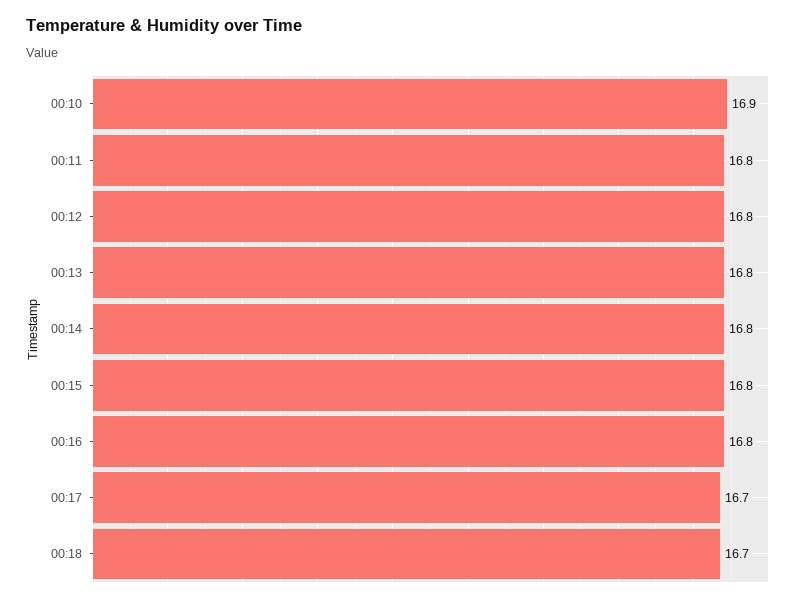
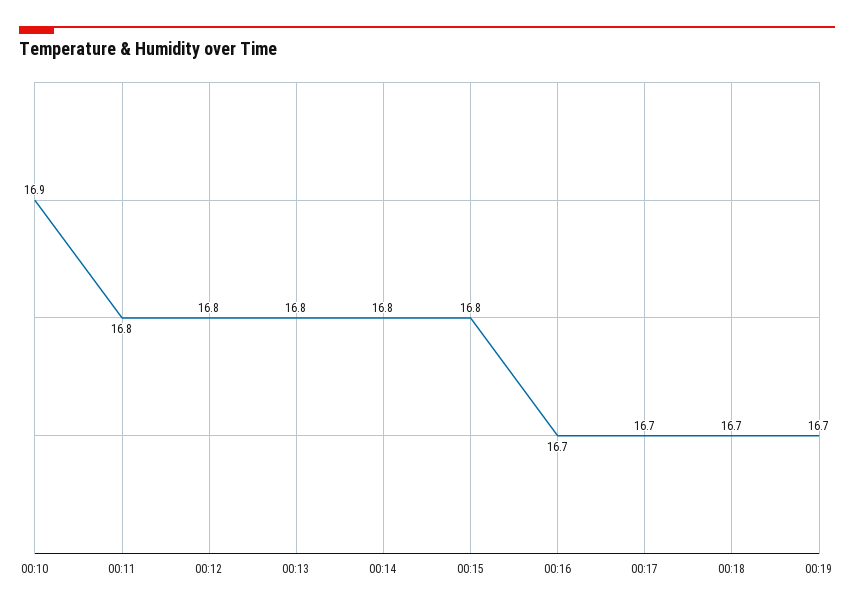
00:16: 16.8 -> 16.7
00:19: none -> 16.7

